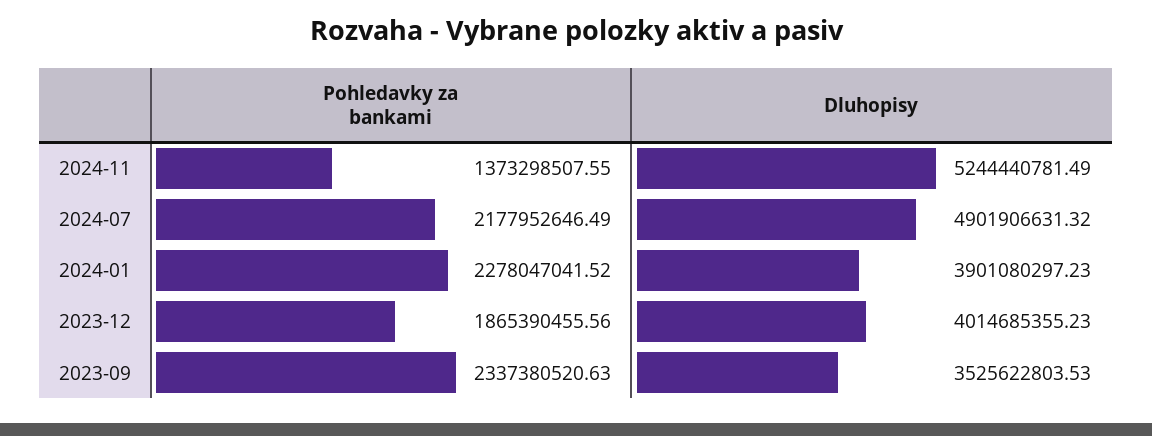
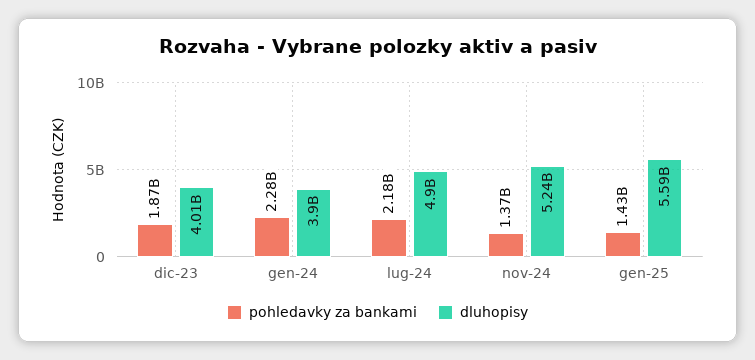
Pohledavky za bankami, 2023-09: 2337380520.63 -> none
Dluhopisy, 2023-09: 3525622803.53 -> none
Pohledavky za bankami, gen-25: none -> 1430000000
Dluhopisy, gen-25: none -> 5590000000

